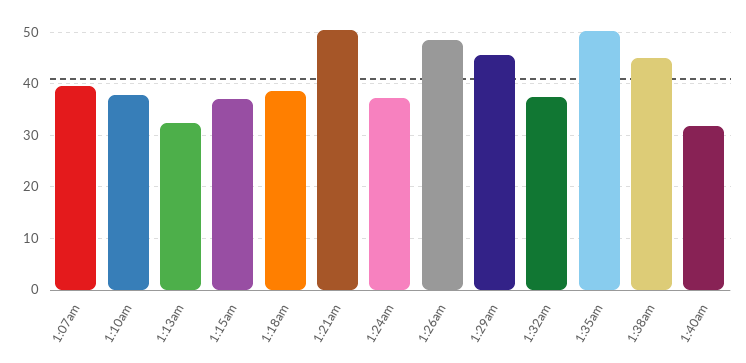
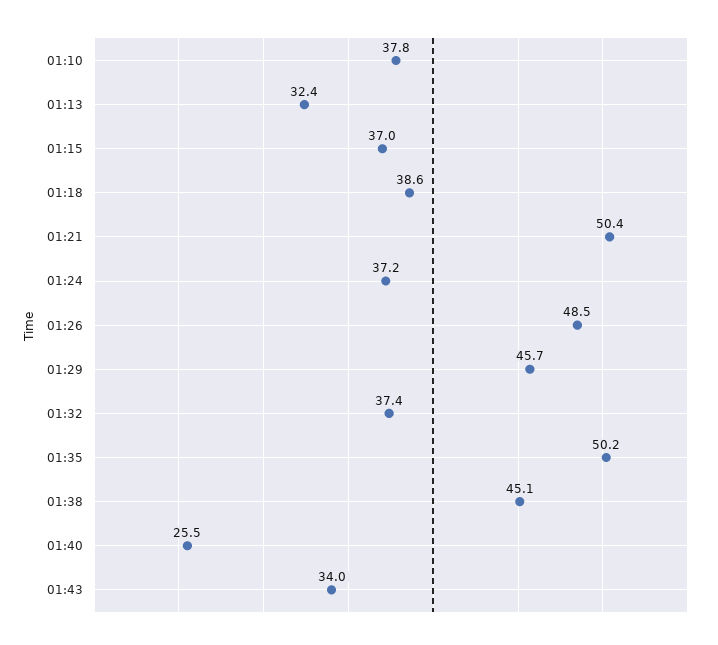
1:07am: 40 -> none
1:40am: 32 -> 25.5
01:43: none -> 34

